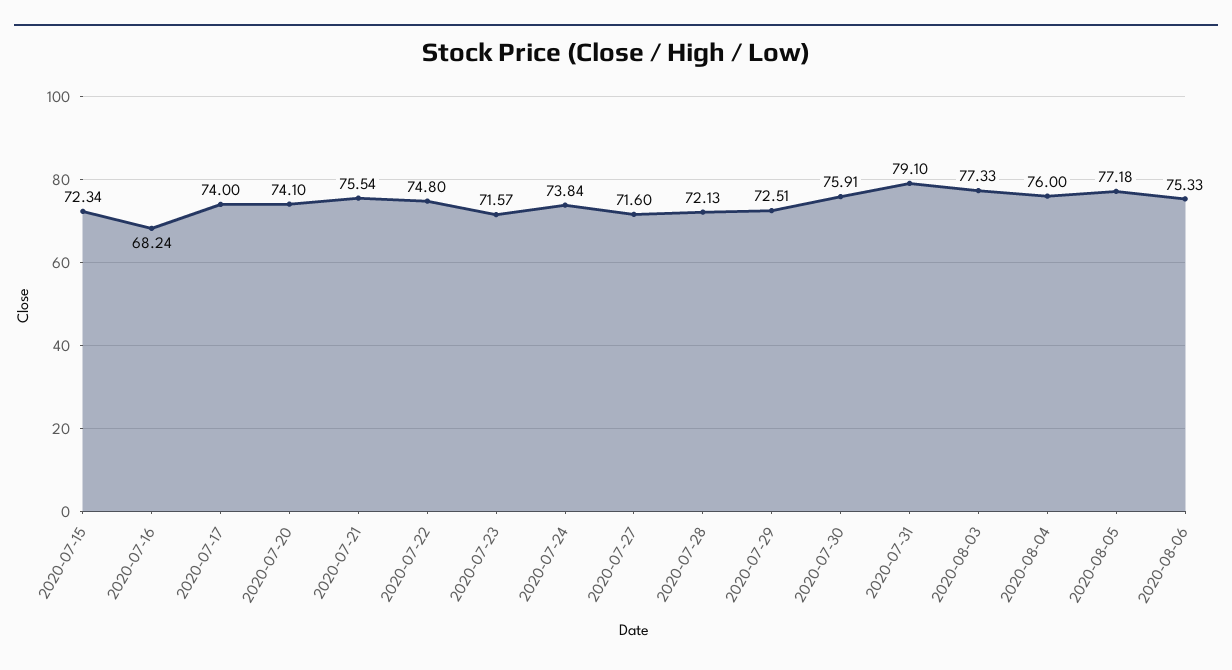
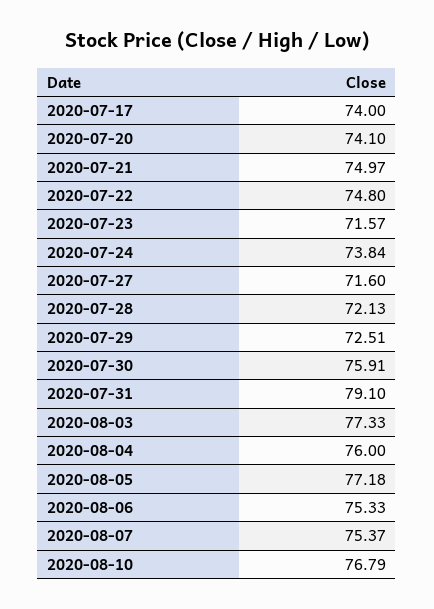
2020-07-15: 72.34 -> none
2020-07-16: 68.24 -> none
2020-07-21: 75.54 -> 74.97
2020-08-07: none -> 75.37
2020-08-10: none -> 76.79

